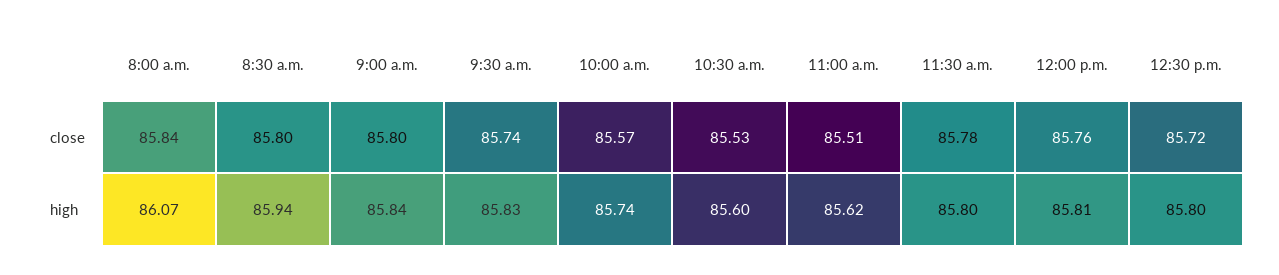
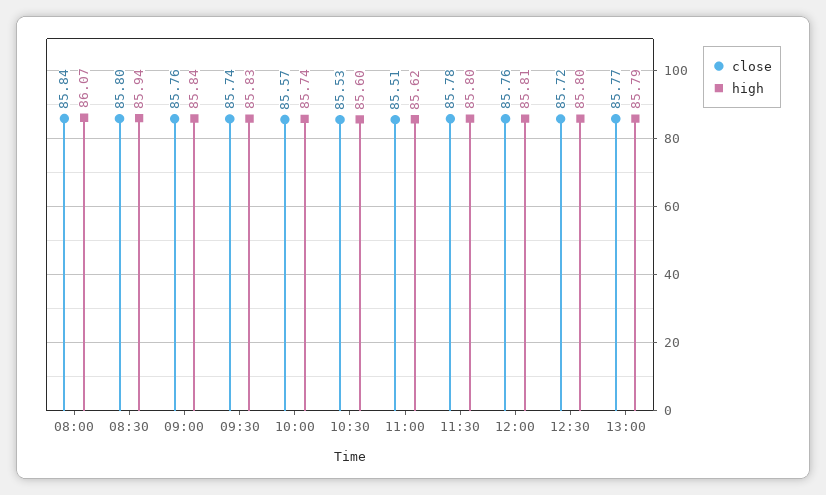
close, 9:00 a.m.: 85.8 -> 85.76
close, 13:00: none -> 85.77
high, 13:00: none -> 85.79

